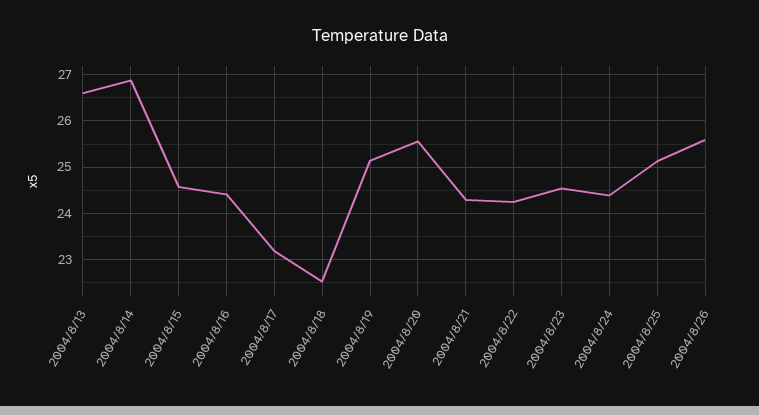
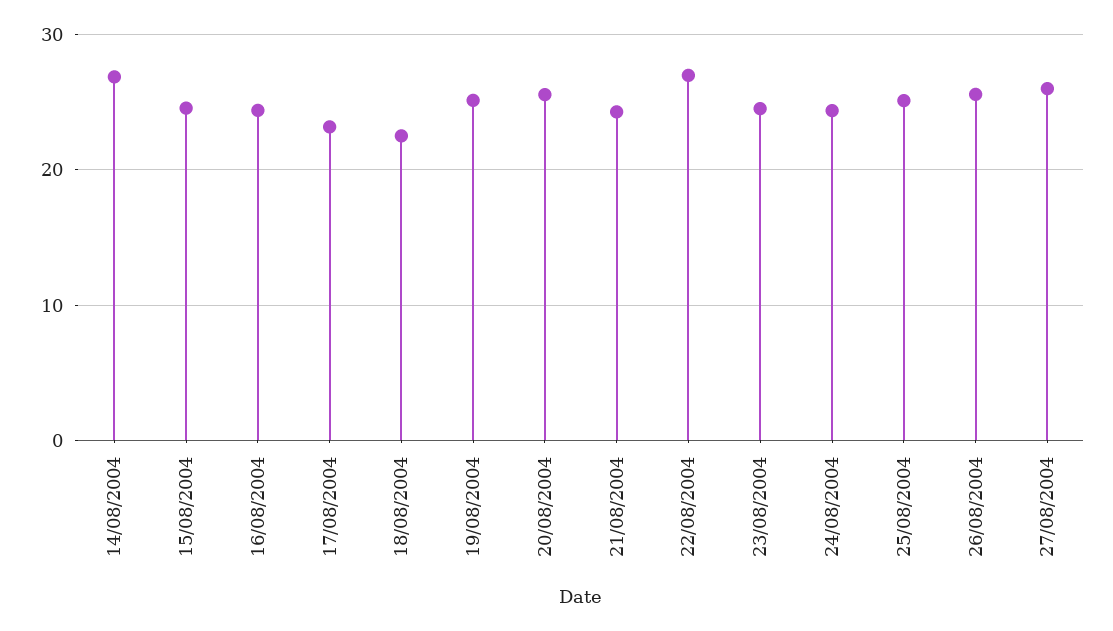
2004/8/13: 26.6 -> none
2004/8/22: 24.2 -> 27
27/08/2004: none -> 26

